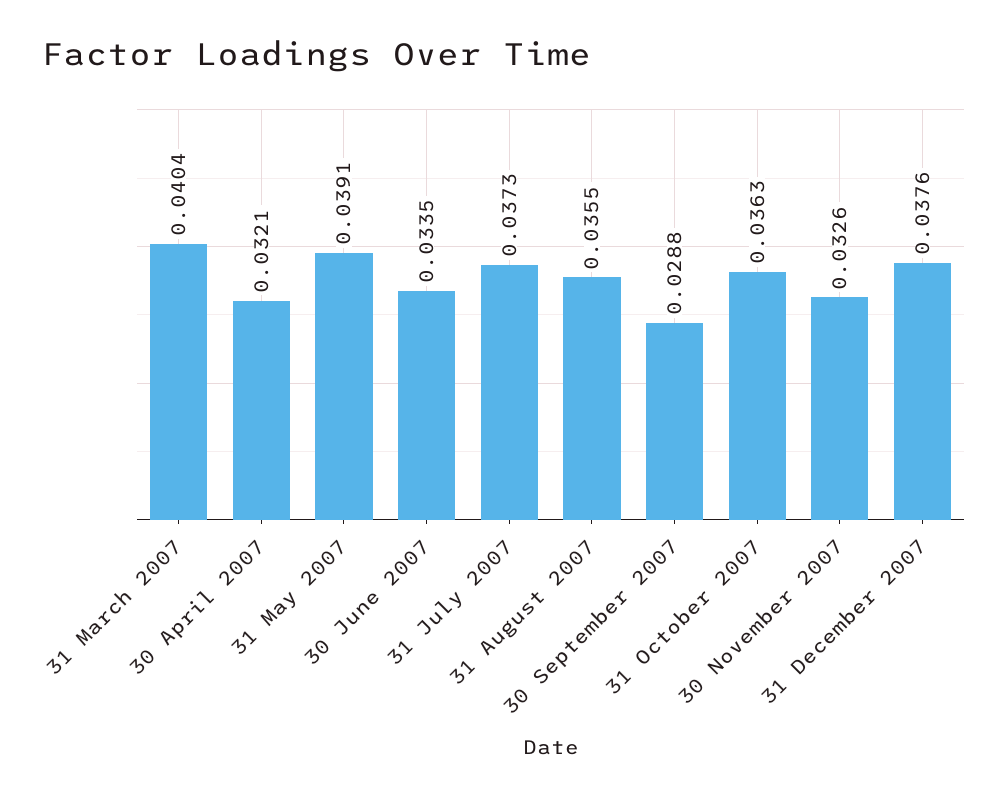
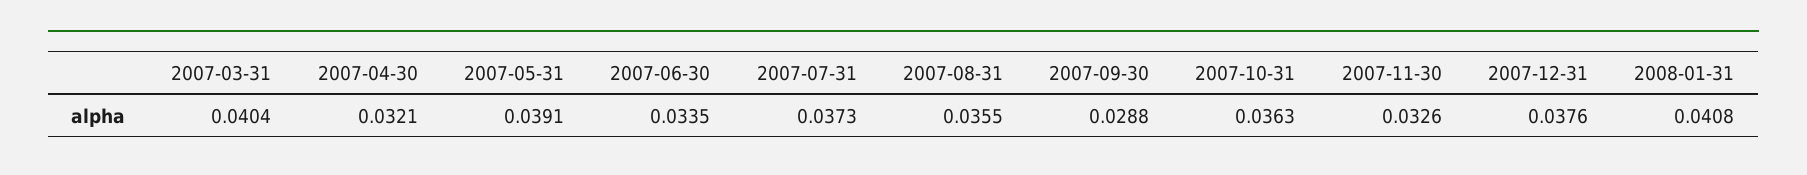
2008-01-31: none -> 0.0408

